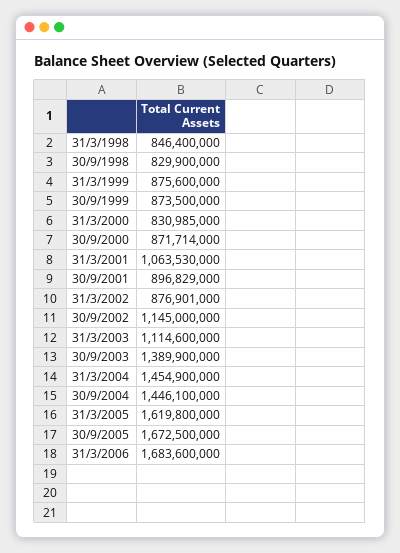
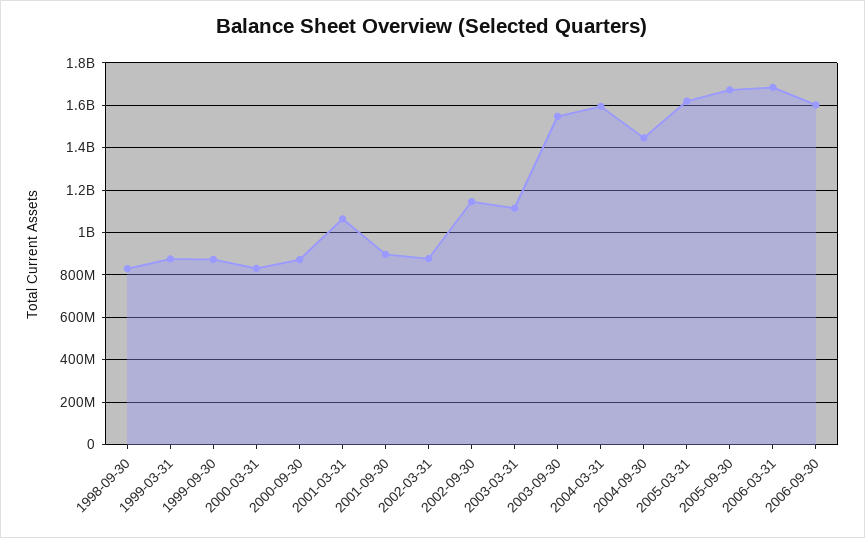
31/3/1998: 846400000 -> none
30/9/2003: 1389900000 -> 1550000000
31/3/2004: 1454900000 -> 1600000000
2006-09-30: none -> 1600000000

